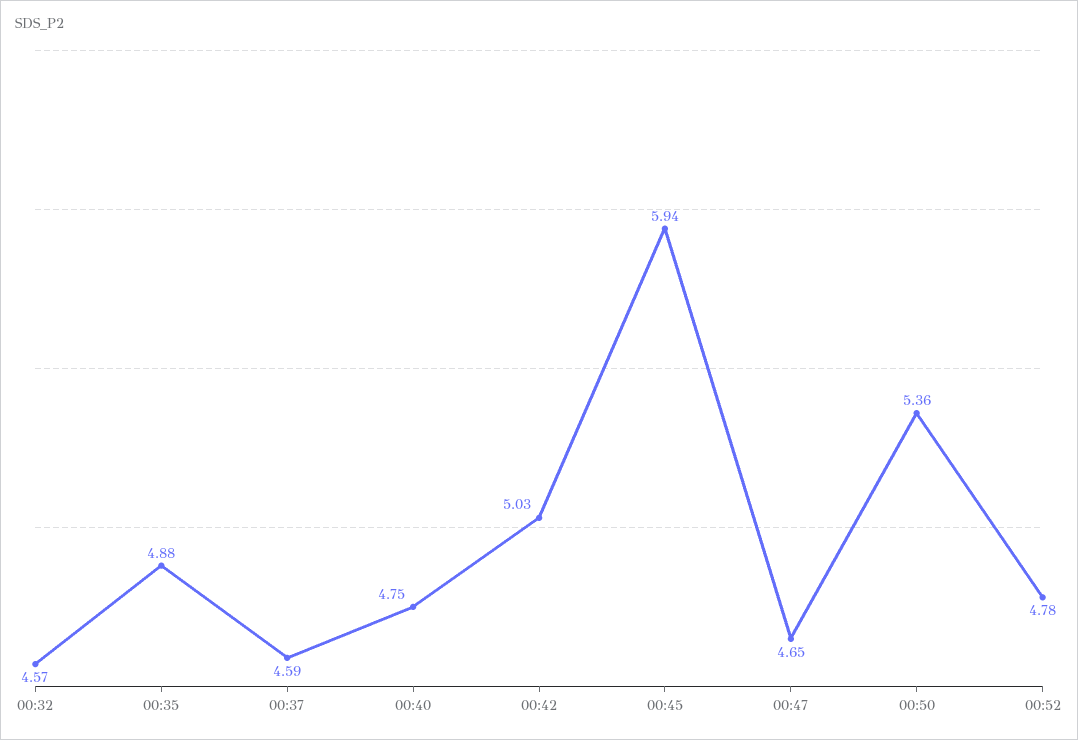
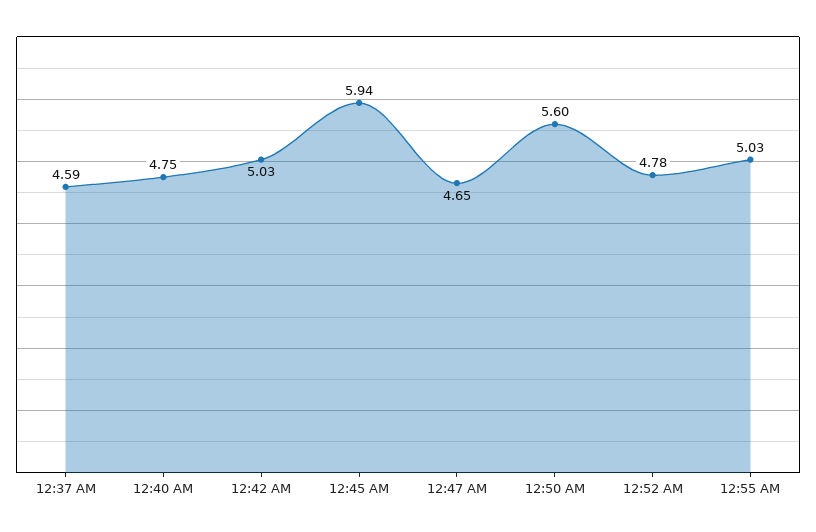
00:32: 4.57 -> none
00:35: 4.88 -> none
00:50: 5.36 -> 5.6
12:55 AM: none -> 5.03

